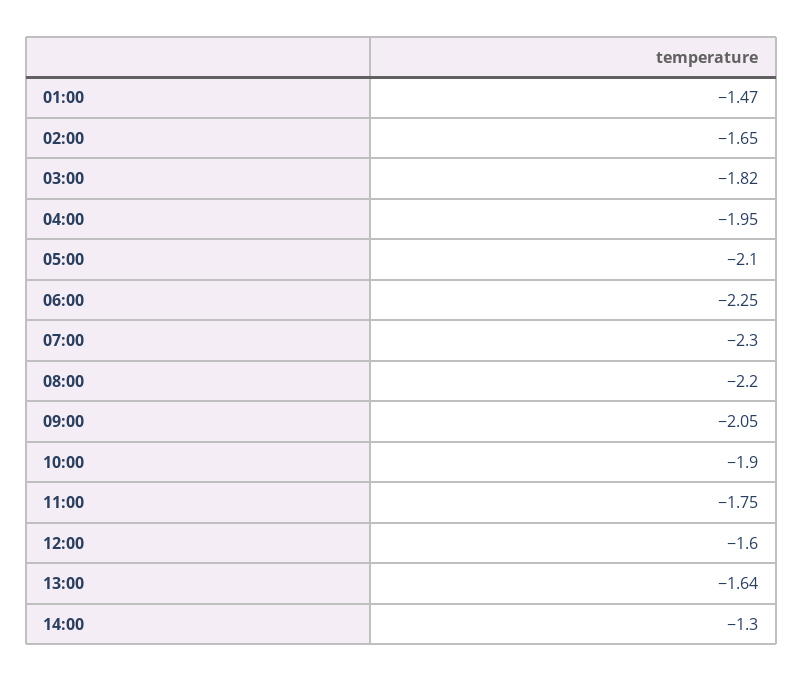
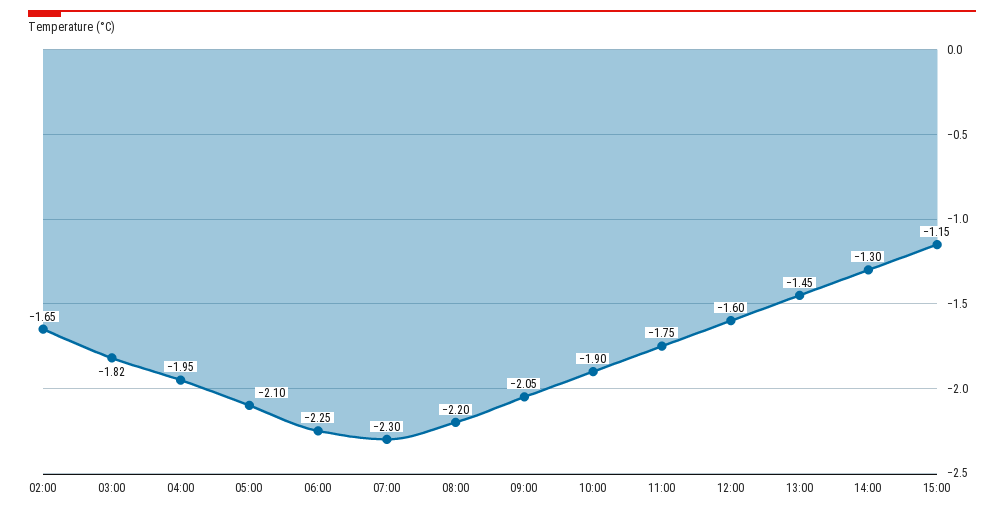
01:00: -1.47 -> none
13:00: -1.64 -> -1.45
15:00: none -> -1.15

